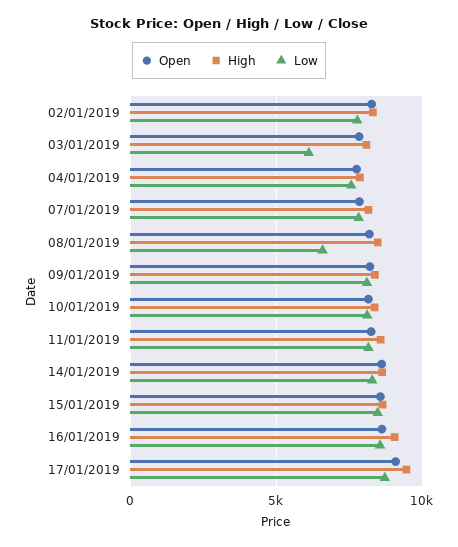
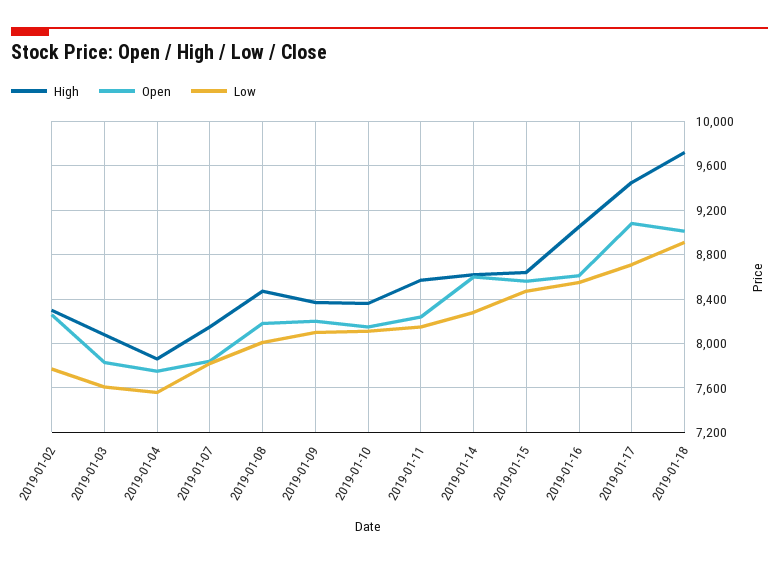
Low, 03/01/2019: 6000 -> 7600
Low, 08/01/2019: 6500 -> 8000
High, 2019-01-18: none -> 9700
Open, 2019-01-18: none -> 9000
Low, 2019-01-18: none -> 8900

